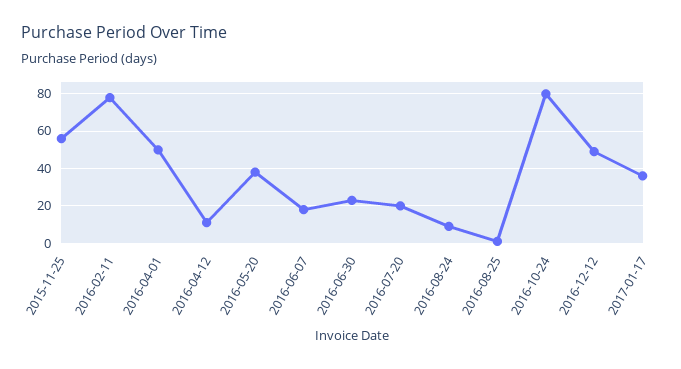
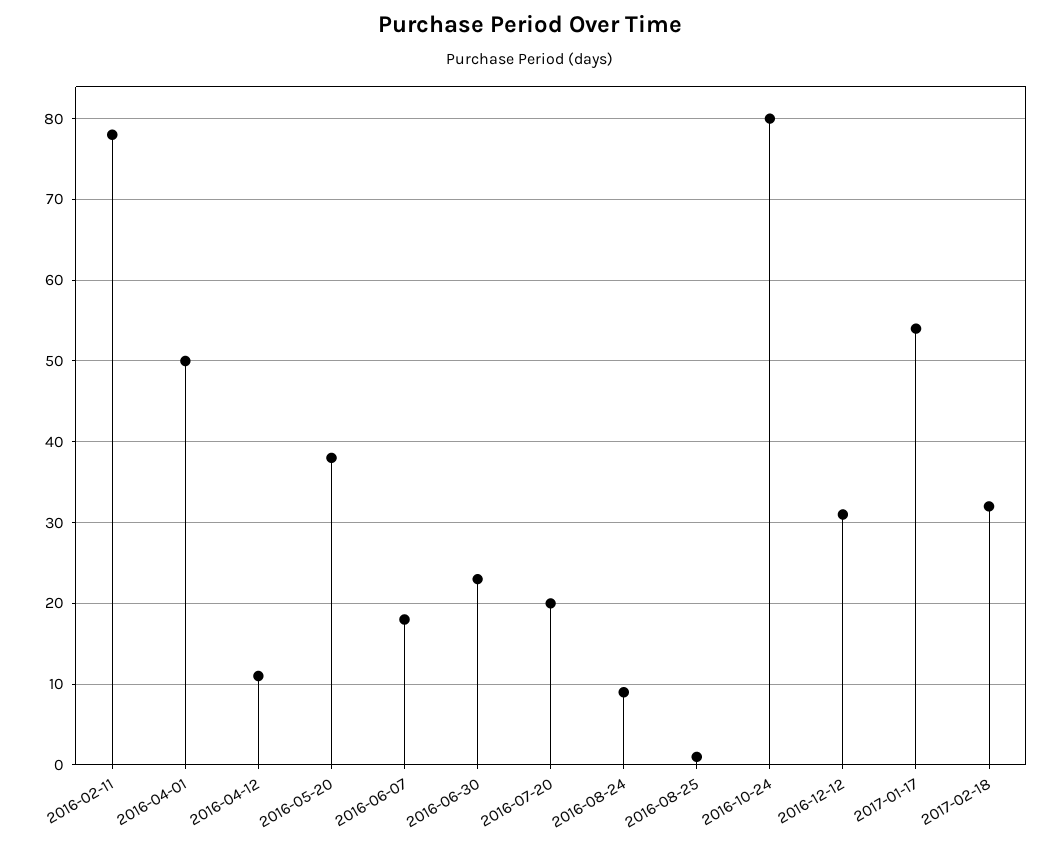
2015-11-25: 55 -> none
2016-12-12: 50 -> 31
2017-01-17: 35 -> 54
2017-02-18: none -> 32

